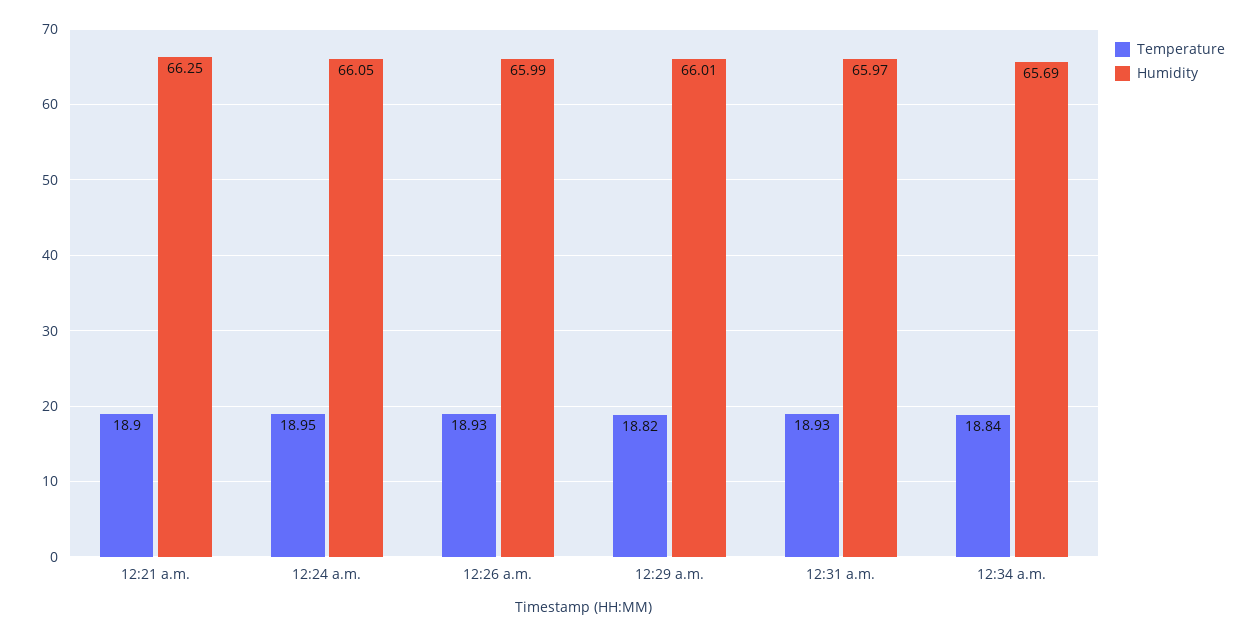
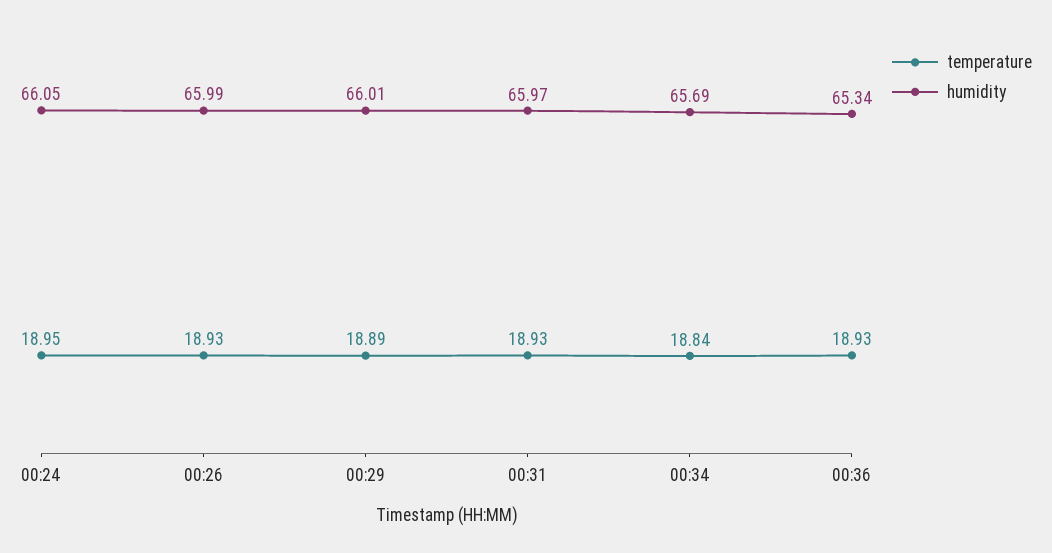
Temperature, 12:21 a.m.: 18.9 -> none
Humidity, 12:21 a.m.: 66.25 -> none
Temperature, 12:29 a.m.: 18.82 -> 18.89
Temperature, 00:36: none -> 18.93
Humidity, 00:36: none -> 65.34

